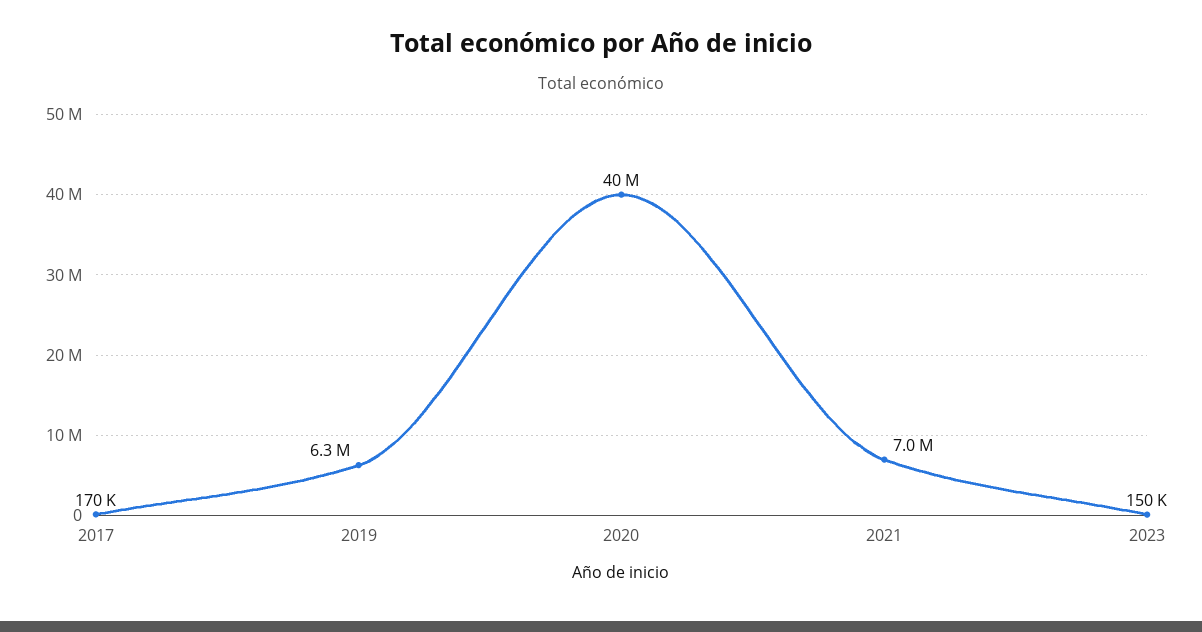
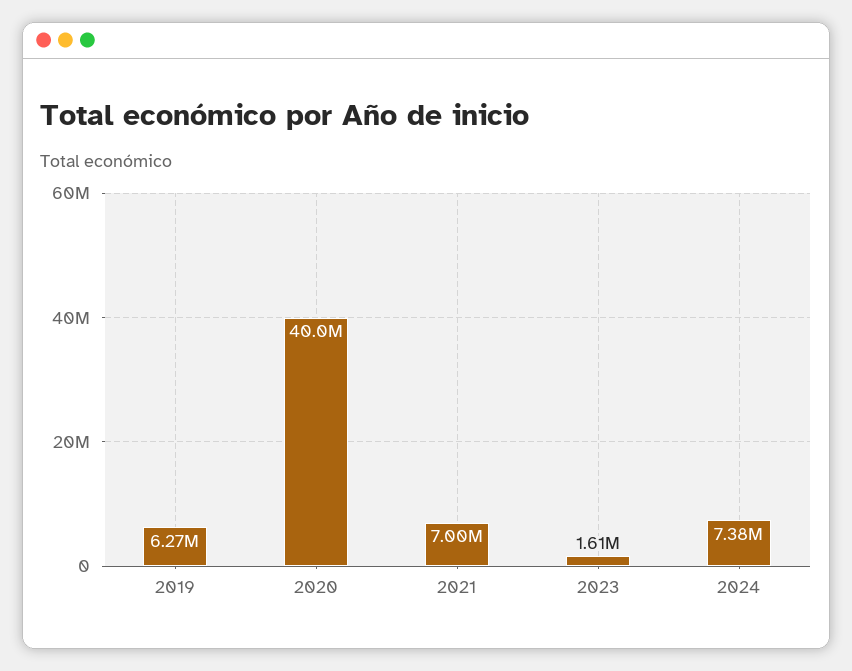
2017: 170000 -> none
2023: 150000 -> 1610000
2024: none -> 7380000

